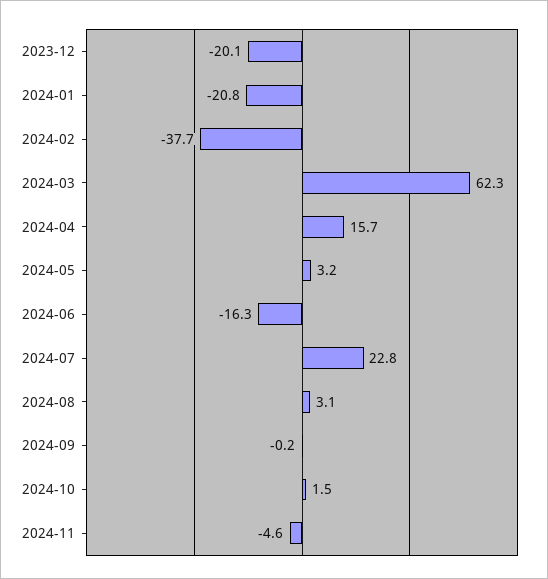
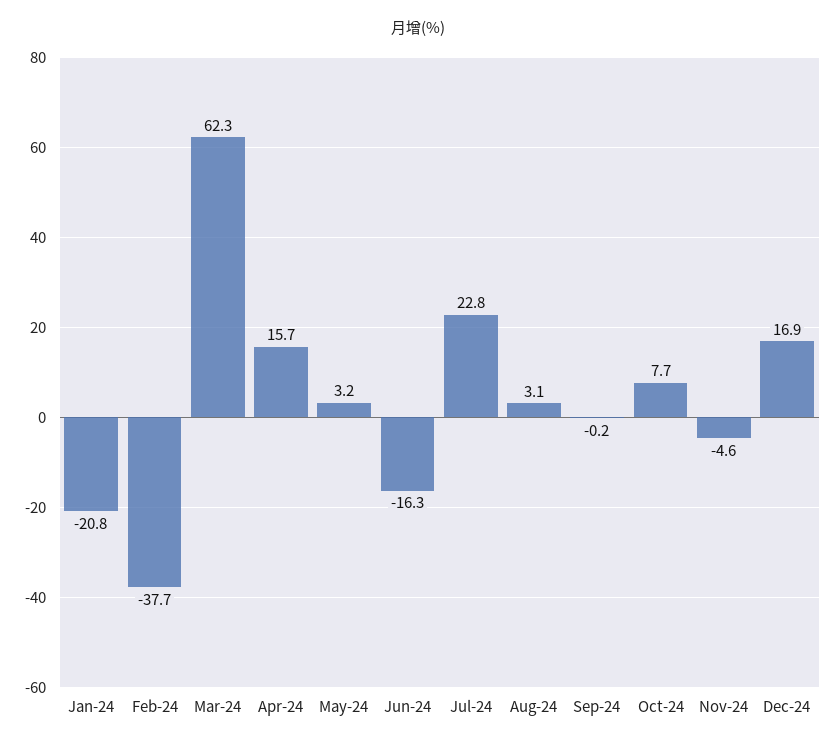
2023-12: -20.1 -> none
2024-10: 1.5 -> 7.7
Dec-24: none -> 16.9

